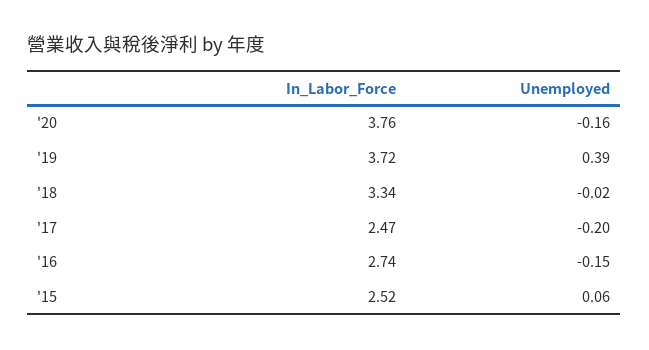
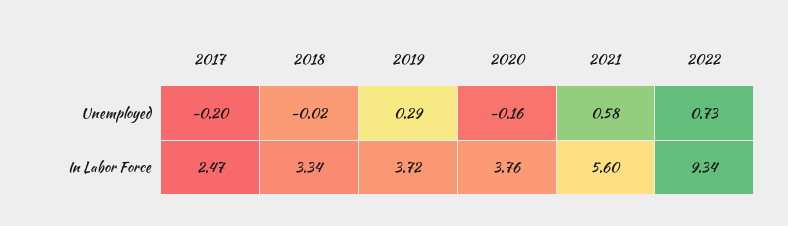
Unemployed, '19: 0.39 -> 0.29
In_Labor_Force, '16: 2.74 -> none
Unemployed, '16: -0.15 -> none
In_Labor_Force, '15: 2.52 -> none
Unemployed, '15: 0.06 -> none
Unemployed, 2021: none -> 0.58
Unemployed, 2022: none -> 0.73
In_Labor_Force, 2021: none -> 5.6
In_Labor_Force, 2022: none -> 9.34

